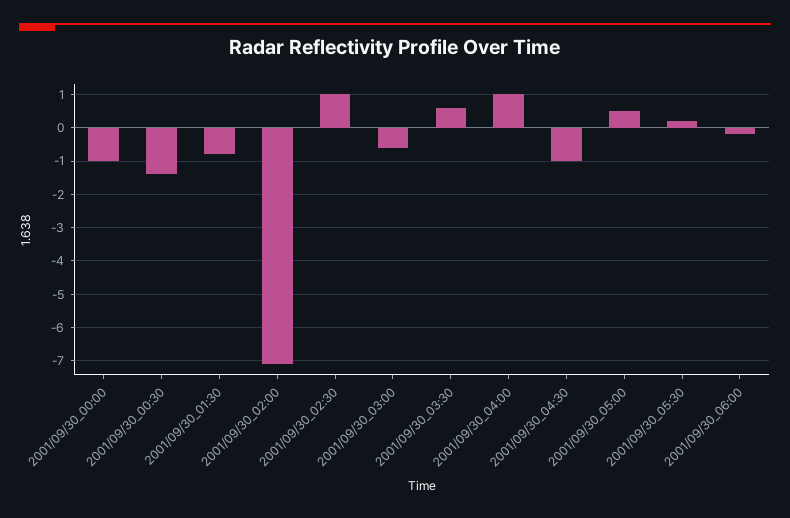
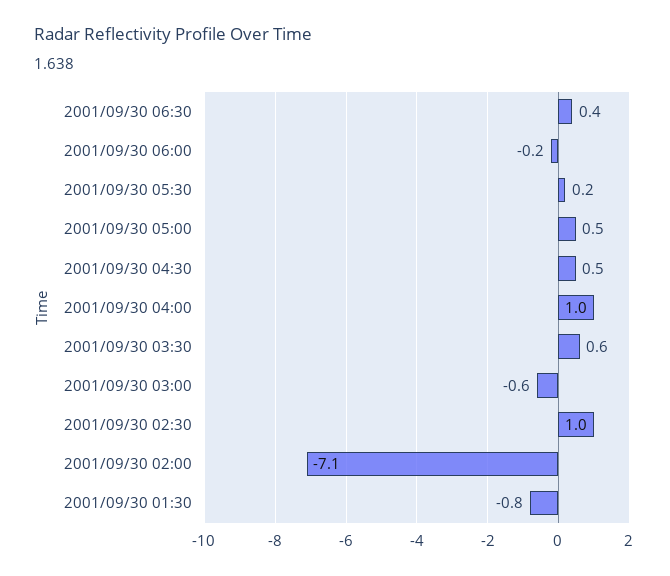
2001/09/30_00:00: -1 -> none
2001/09/30_00:30: -1.5 -> none
2001/09/30_04:30: -1 -> 0.5
2001/09/30 06:30: none -> 0.4

